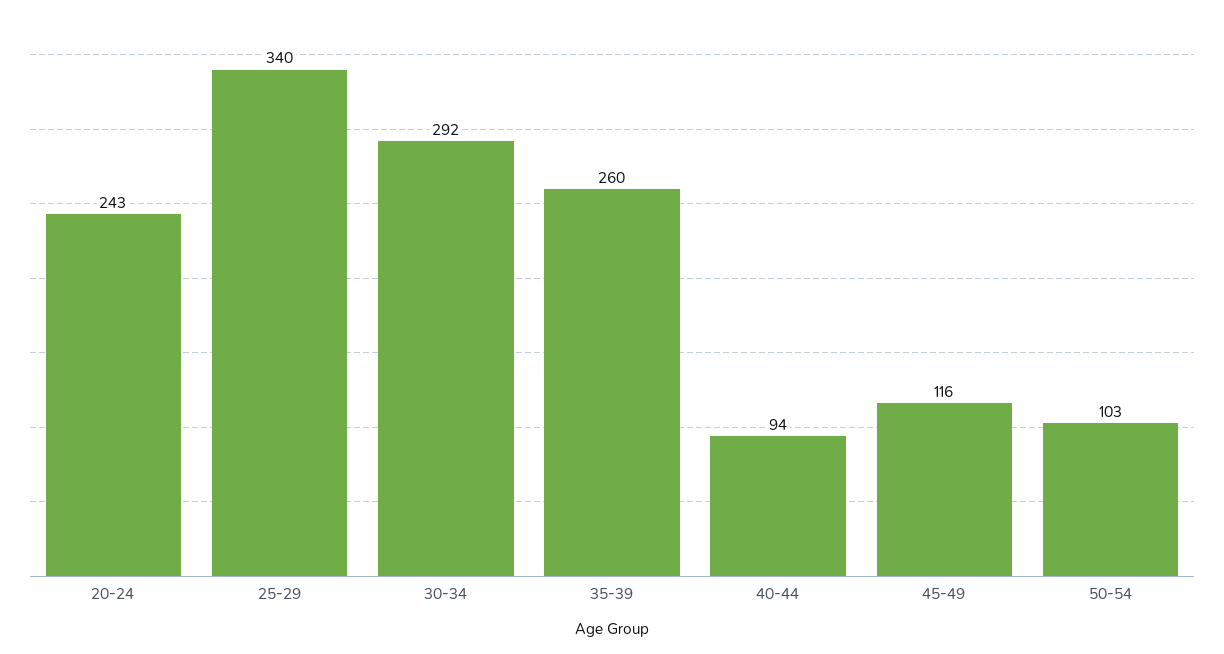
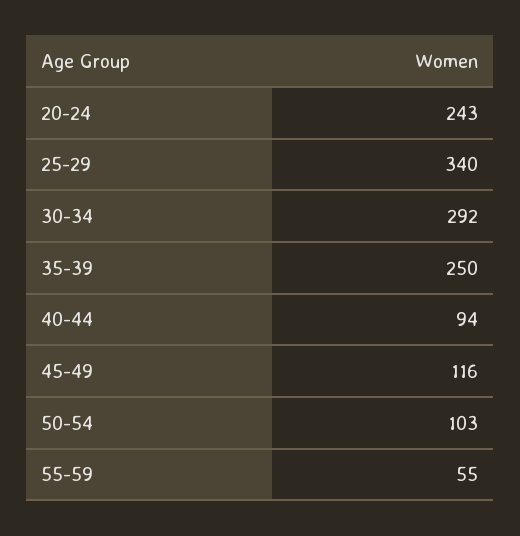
35-39: 260 -> 250
55-59: none -> 55

